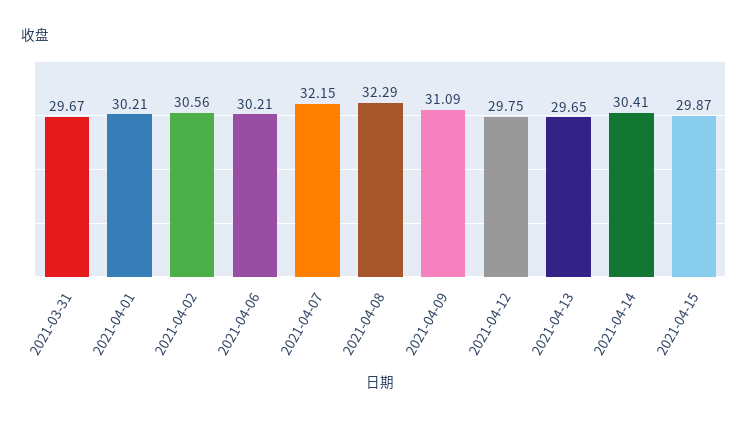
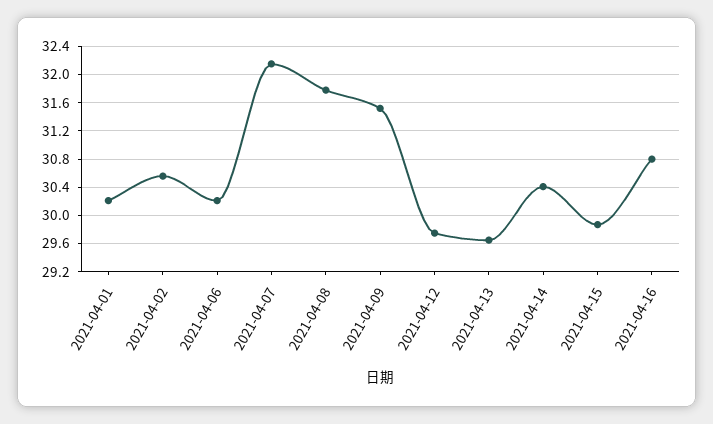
2021-03-31: 29.67 -> none
2021-04-08: 32.29 -> 31.8
2021-04-09: 31.09 -> 31.5
2021-04-16: none -> 30.8

